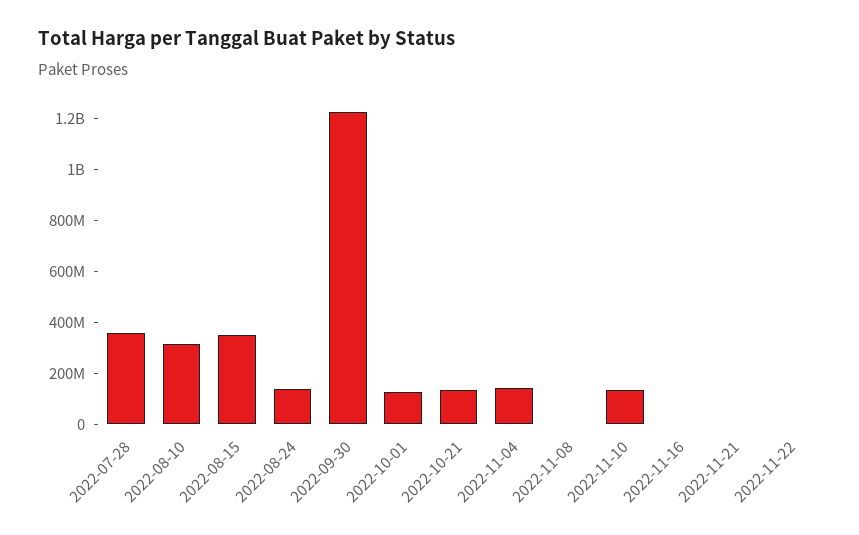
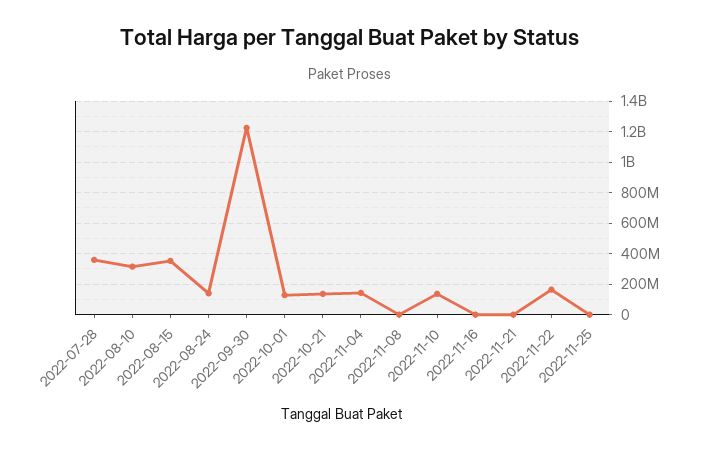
2022-11-22: 0 -> 150000000
2022-11-25: none -> 0

